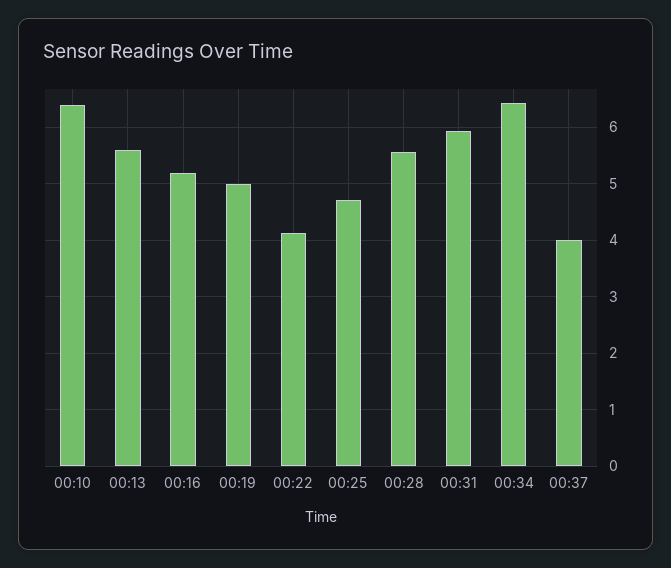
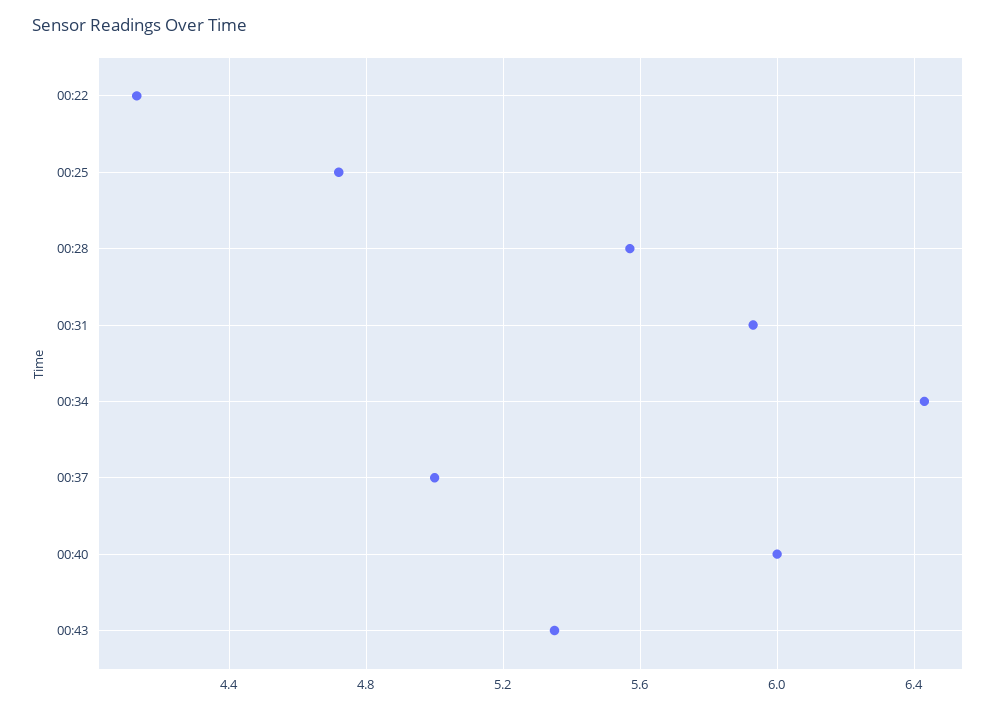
00:10: 6.4 -> none
00:13: 5.6 -> none
00:16: 5.2 -> none
00:19: 5 -> none
00:37: 4 -> 5
00:40: none -> 6
00:43: none -> 5.35

